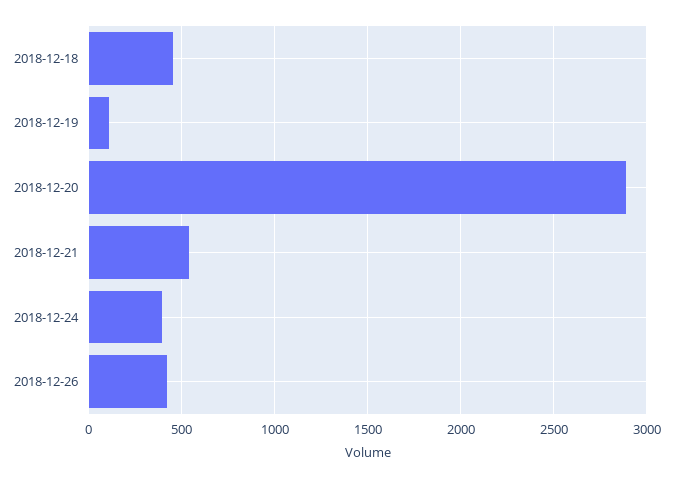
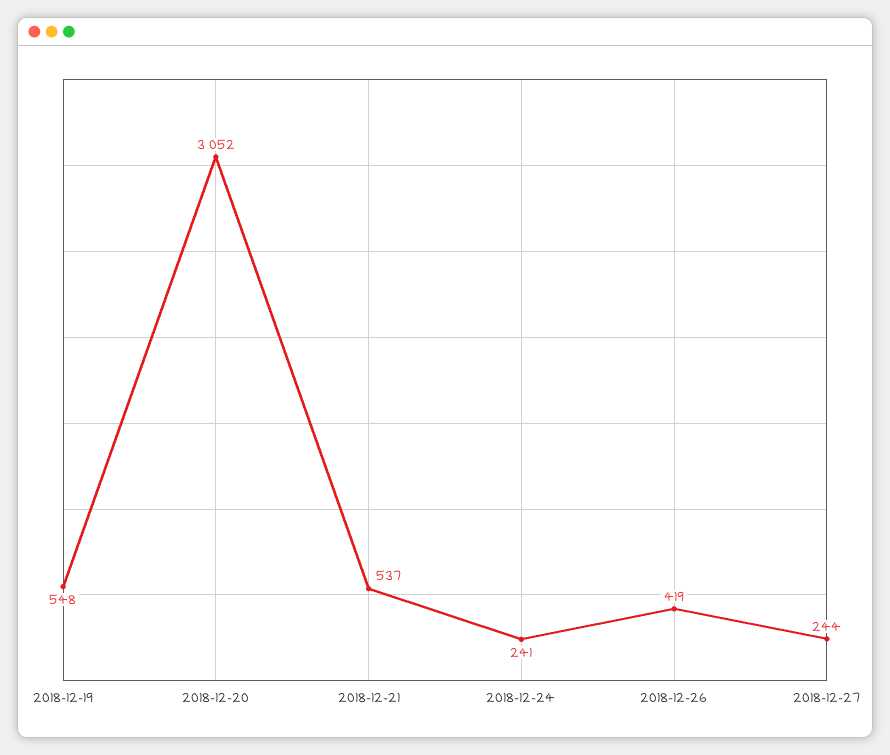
2018-12-18: 450 -> none
2018-12-19: 100 -> 548
2018-12-20: 2900 -> 3052
2018-12-24: 400 -> 241
2018-12-27: none -> 244

